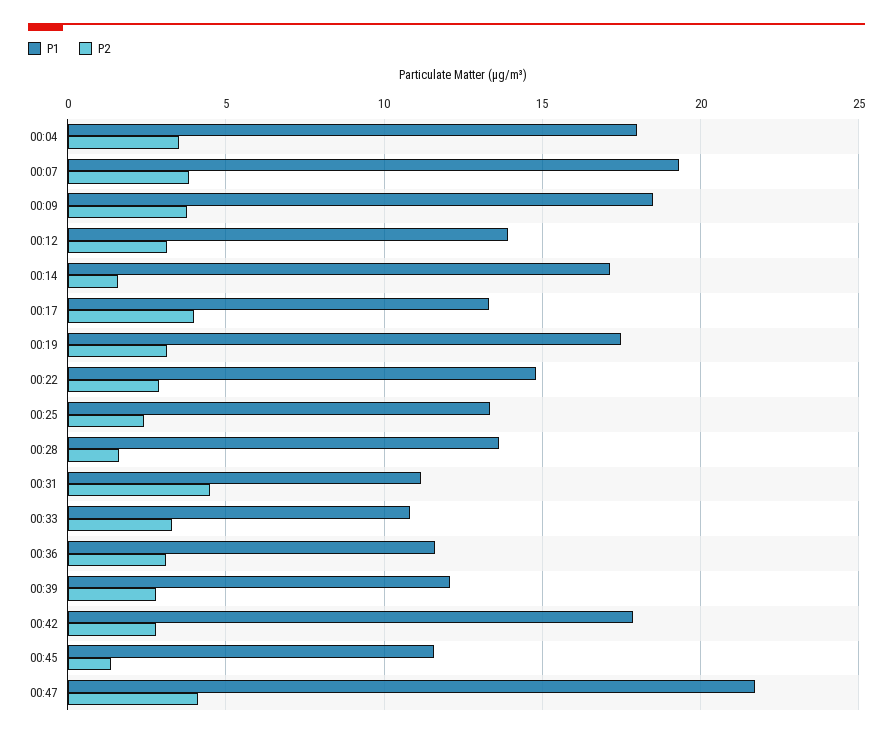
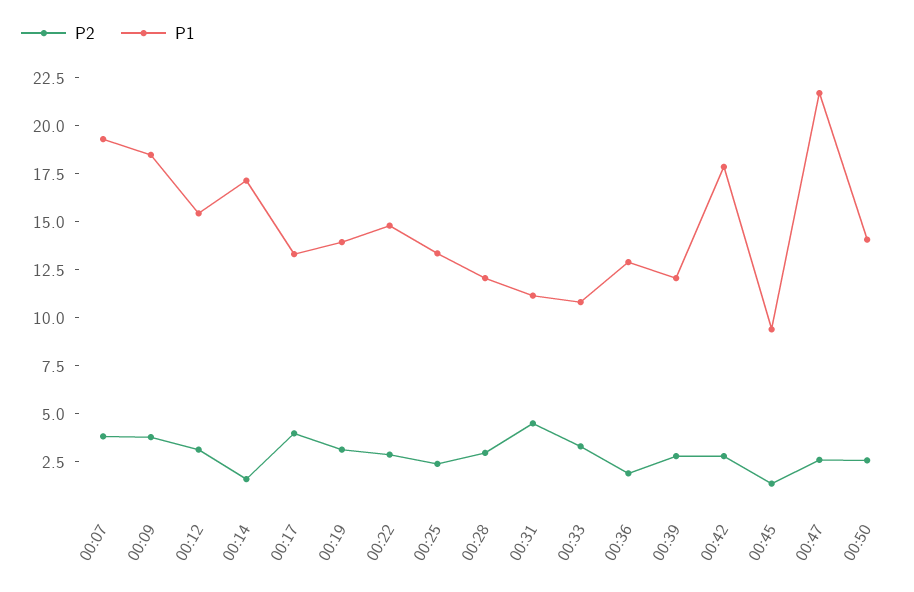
P1, 00:04: 18 -> none
P2, 00:04: 3.5 -> none
P1, 00:12: 14 -> 15.5
P1, 00:19: 17.5 -> 14
P1, 00:28: 13.5 -> 12
P2, 00:28: 1.5 -> 3
P1, 00:36: 11.5 -> 13
P2, 00:36: 3 -> 2
P1, 00:45: 11.5 -> 9.5
P2, 00:47: 4 -> 2.5
P2, 00:50: none -> 2.5
P1, 00:50: none -> 14

